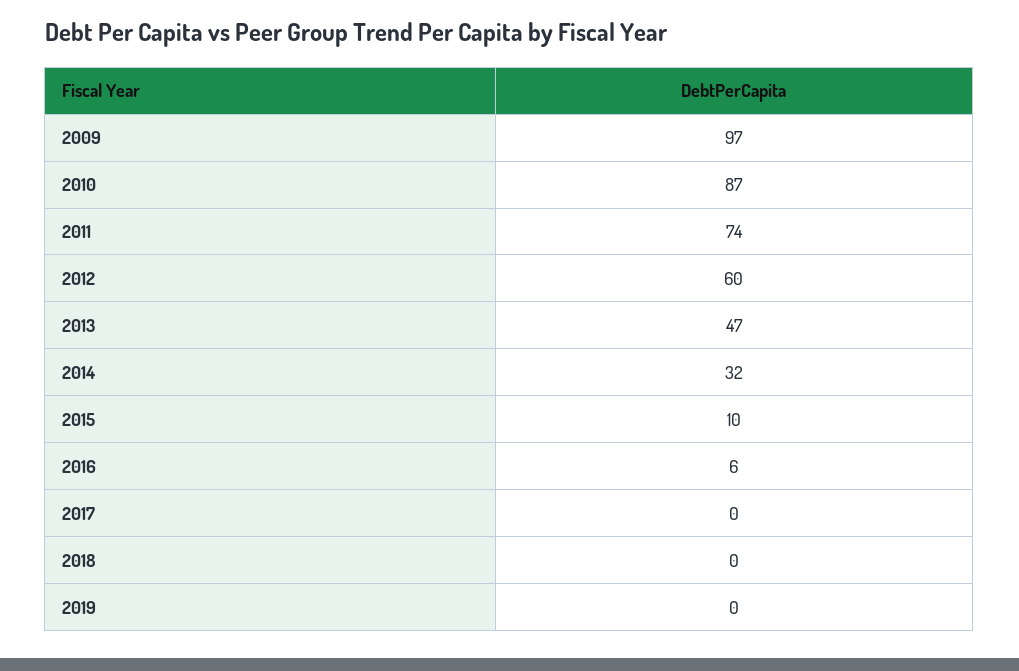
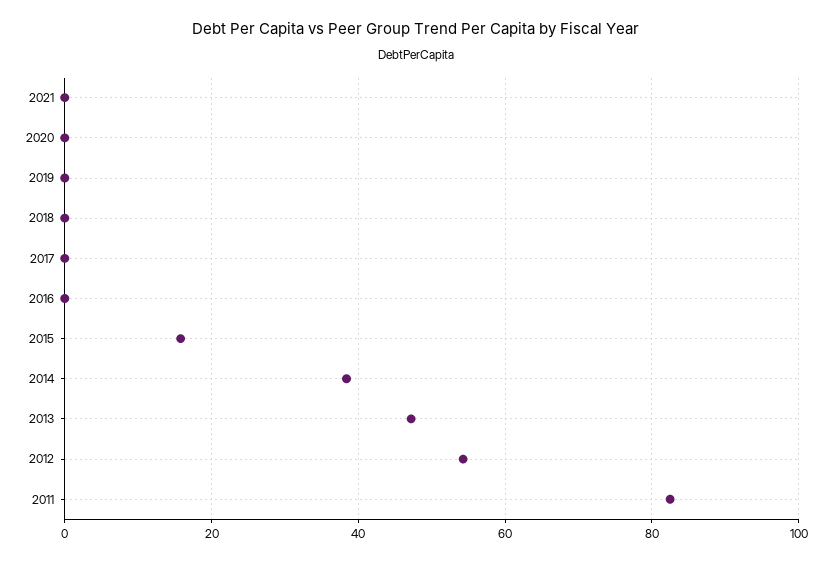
2009: 97 -> none
2010: 87 -> none
2011: 74 -> 82
2012: 60 -> 54
2014: 32 -> 38
2015: 10 -> 16
2016: 6 -> 0
2021: none -> 0
2020: none -> 0

